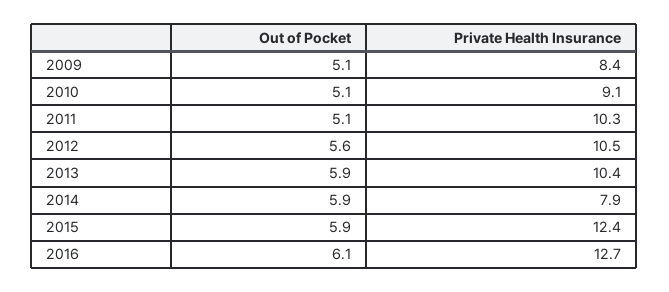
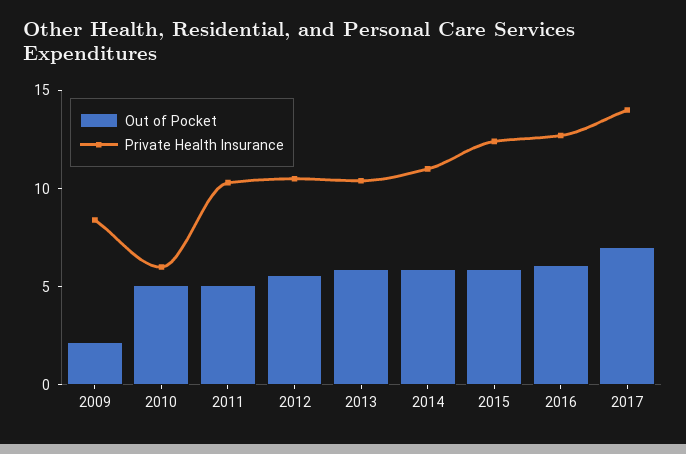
Out of Pocket, 2009: 5.1 -> 2
Private Health Insurance, 2010: 9.1 -> 6
Private Health Insurance, 2014: 7.9 -> 11
Out of Pocket, 2017: none -> 7
Private Health Insurance, 2017: none -> 14

